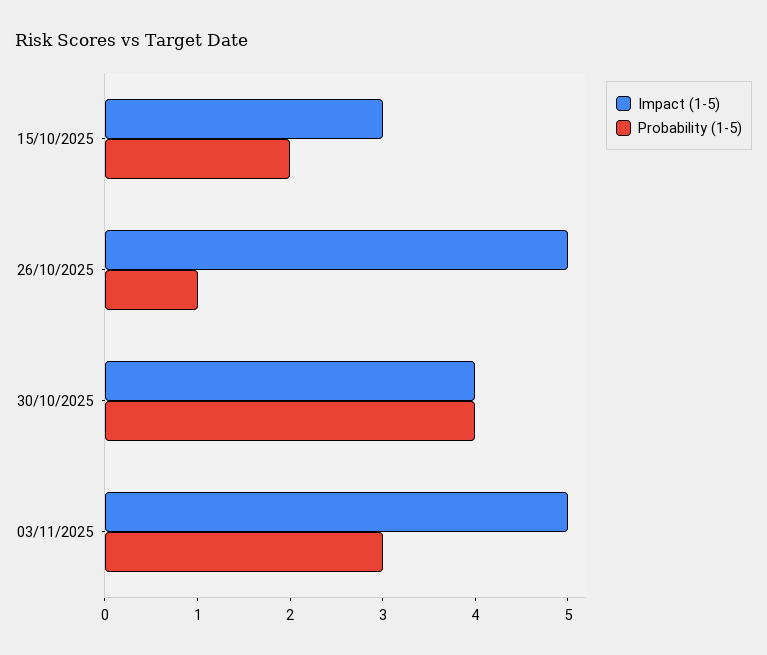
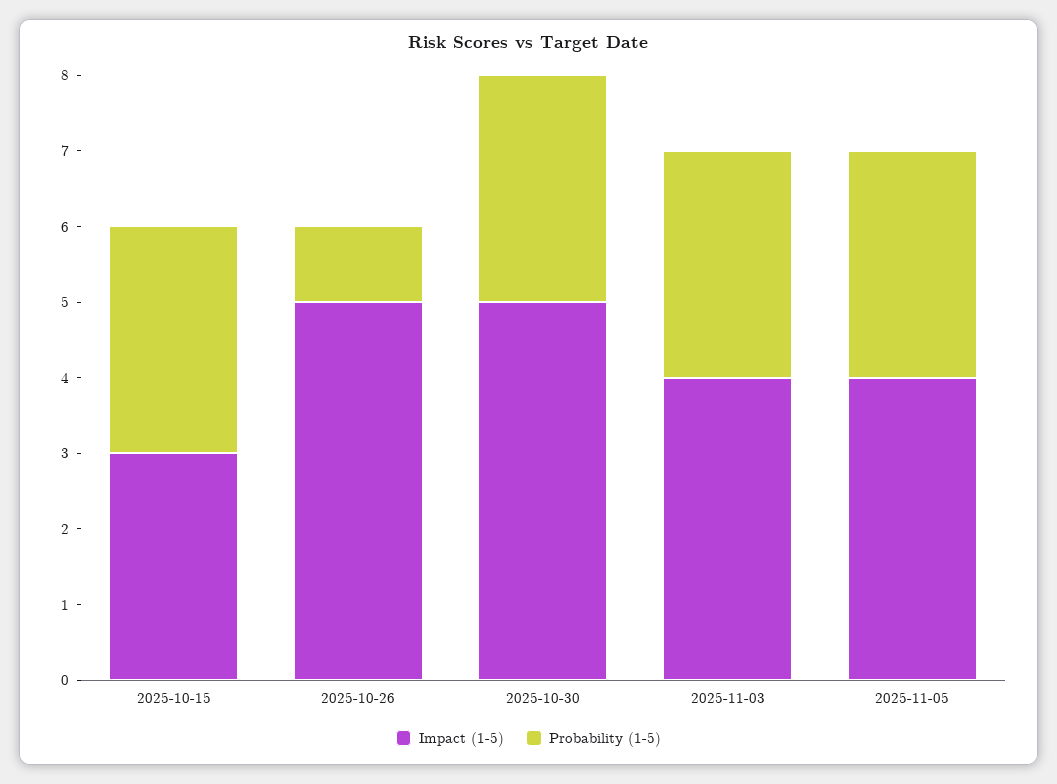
Probability (1-5), 15/10/2025: 2 -> 3
Impact (1-5), 30/10/2025: 4 -> 5
Probability (1-5), 30/10/2025: 4 -> 3
Impact (1-5), 03/11/2025: 5 -> 4
Impact (1-5), 2025-11-05: none -> 4
Probability (1-5), 2025-11-05: none -> 3

